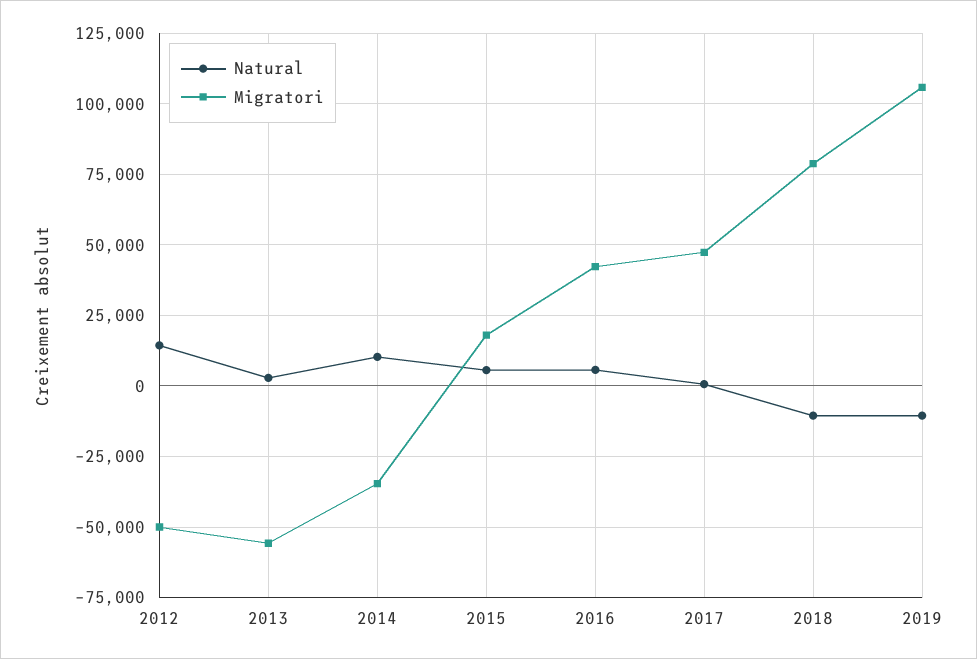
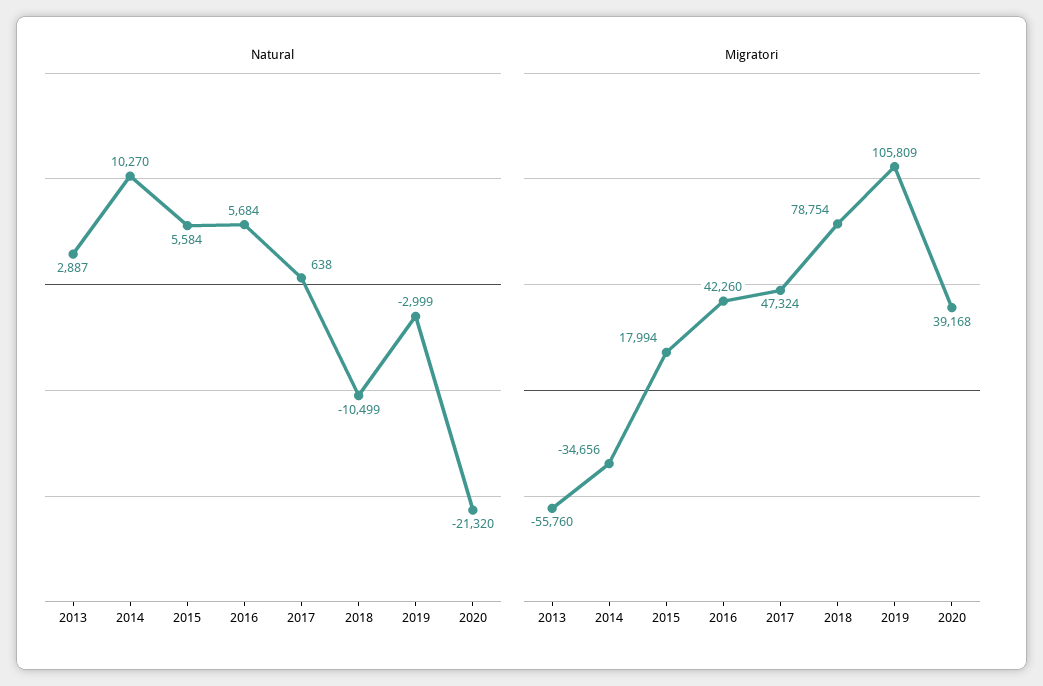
Natural, 2012: 15000 -> none
Migratori, 2012: -50000 -> none
Natural, 2019: -10000 -> -2999
Natural, 2020: none -> -21320
Migratori, 2020: none -> 39168

